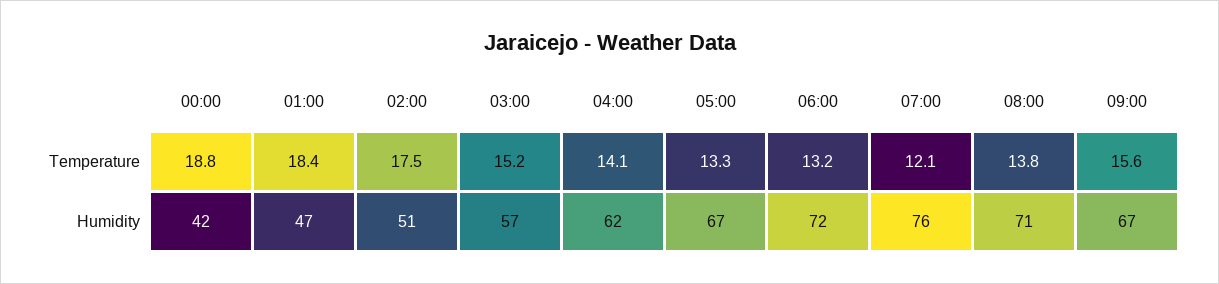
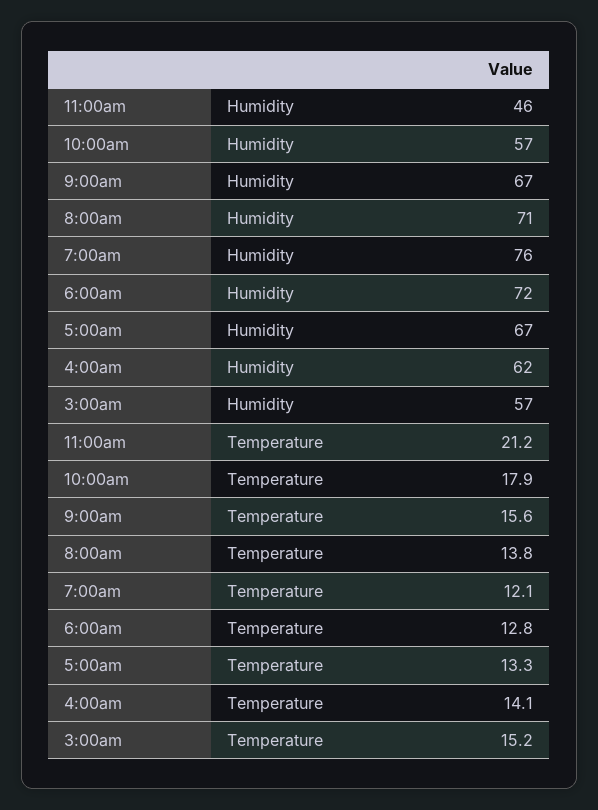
00:00, Temperature: 18.8 -> none
01:00, Temperature: 18.4 -> none
02:00, Temperature: 17.5 -> none
06:00, Temperature: 13.2 -> 12.8
00:00, Humidity: 42 -> none
01:00, Humidity: 47 -> none
02:00, Humidity: 51 -> none
11:00am, Humidity: none -> 46
10:00am, Humidity: none -> 57
11:00am, Temperature: none -> 21.2
10:00am, Temperature: none -> 17.9

